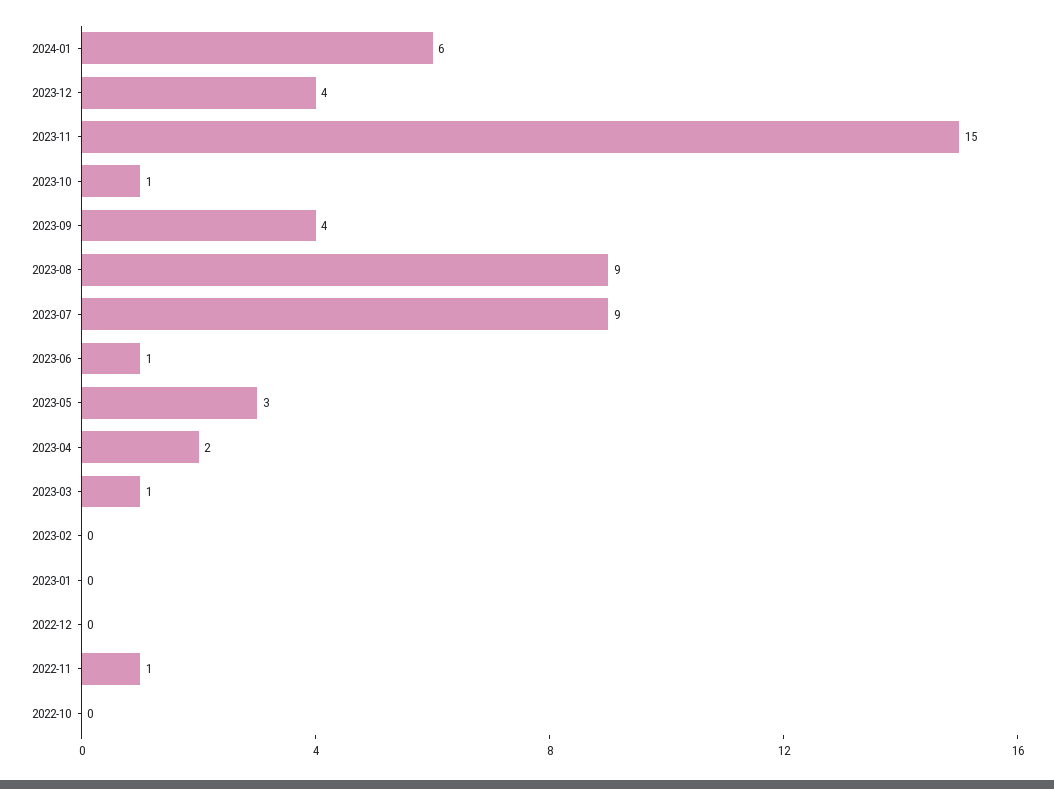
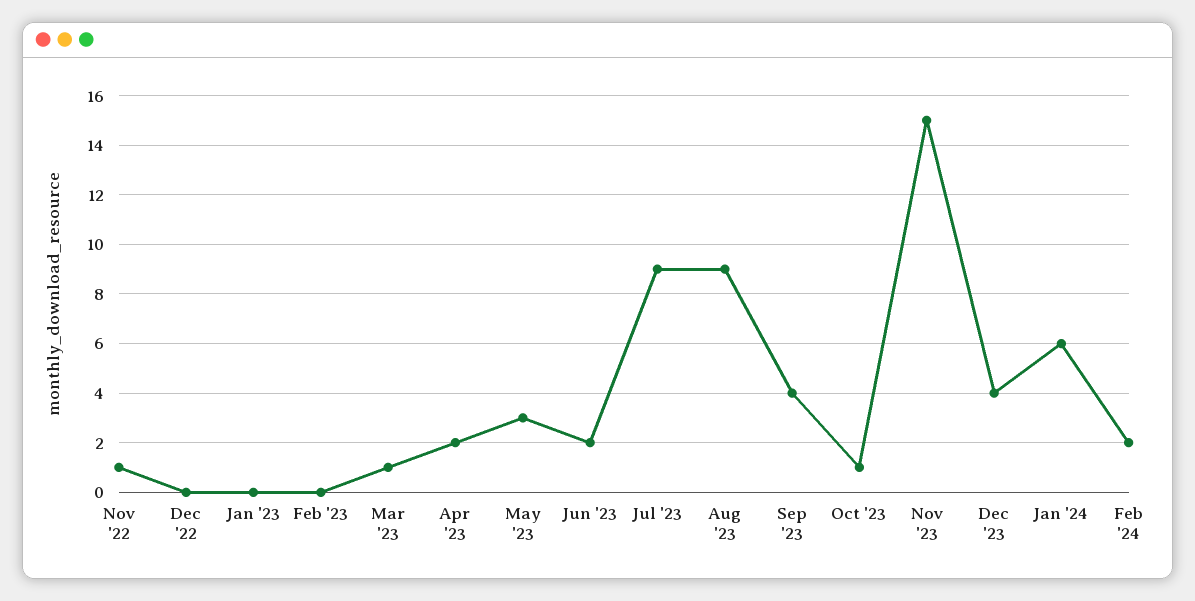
2023-06: 1 -> 2
2022-10: 0 -> none
Feb '24: none -> 2

